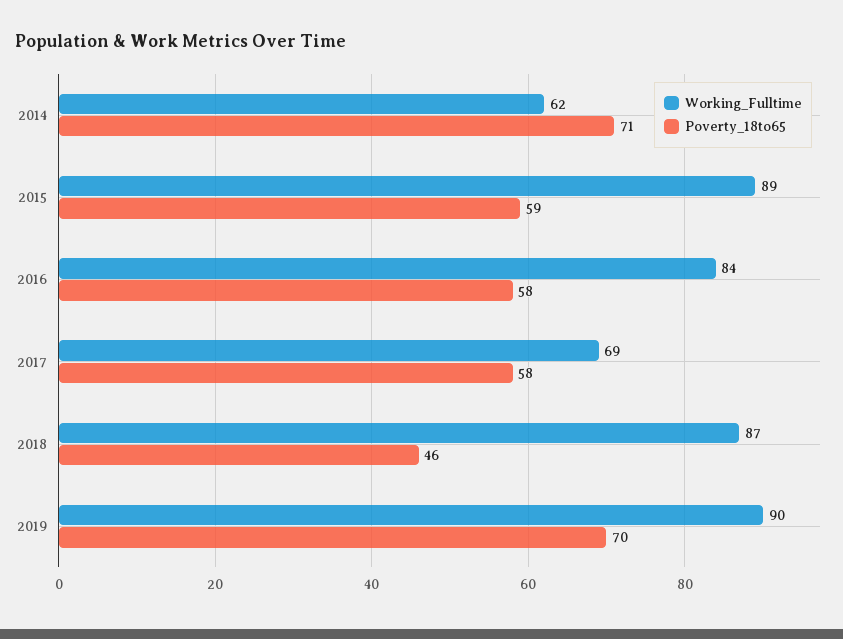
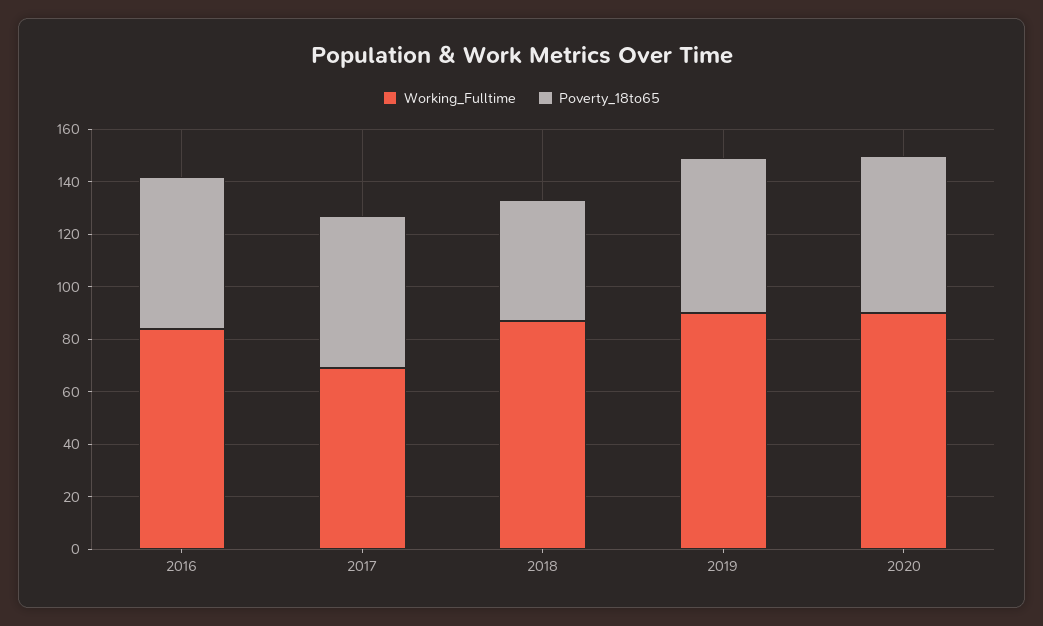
Working_Fulltime, 2014: 62 -> none
Poverty_18to65, 2014: 71 -> none
Working_Fulltime, 2015: 89 -> none
Poverty_18to65, 2015: 59 -> none
Poverty_18to65, 2019: 70 -> 60
Working_Fulltime, 2020: none -> 90
Poverty_18to65, 2020: none -> 60

